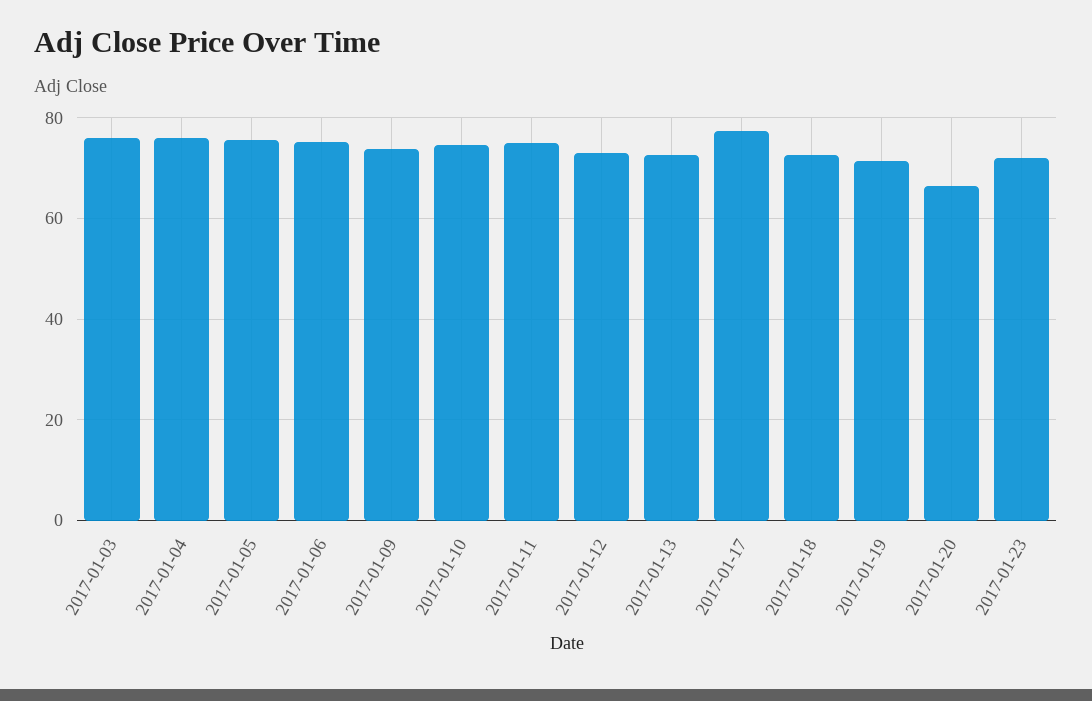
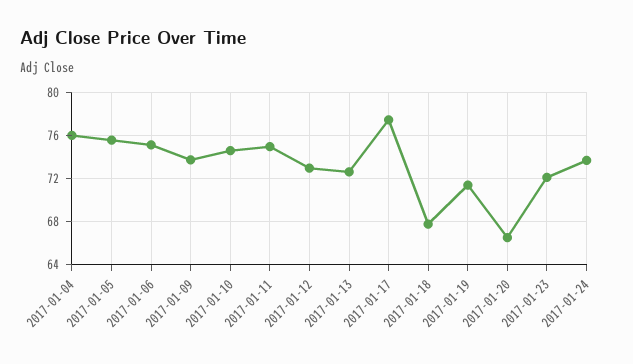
2017-01-03: 76 -> none
2017-01-18: 72 -> 68
2017-01-24: none -> 74

